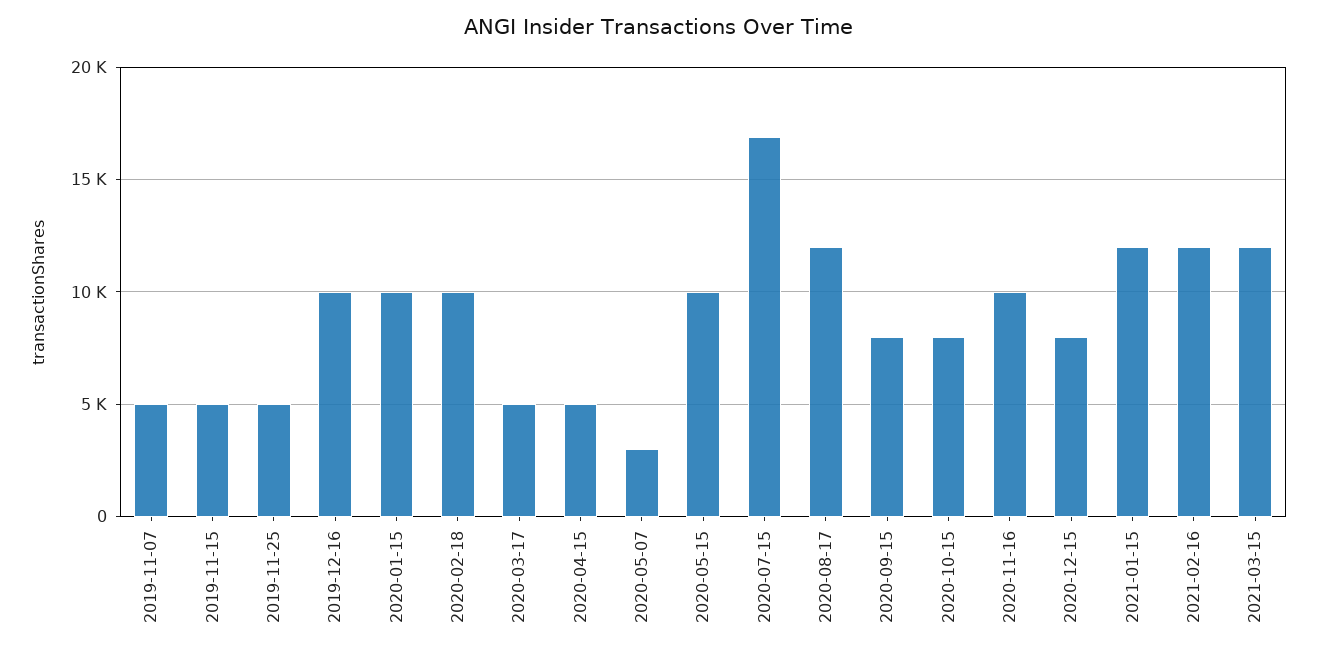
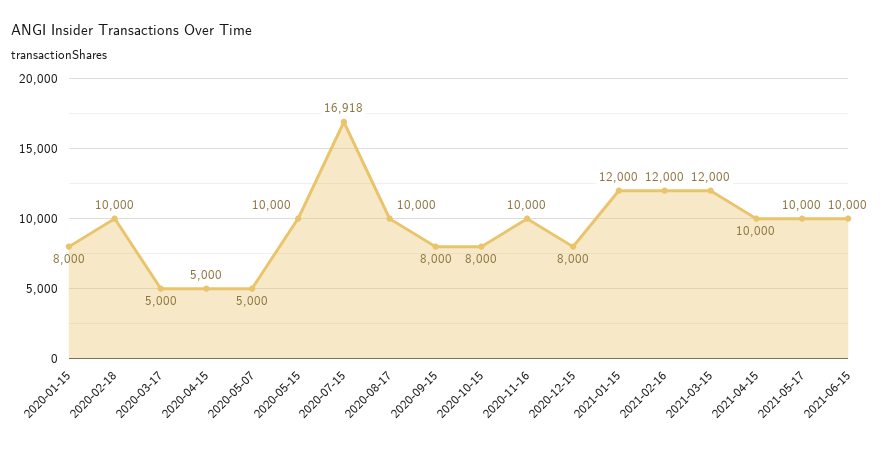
2019-11-07: 5000 -> none
2019-11-15: 5000 -> none
2019-11-25: 5000 -> none
2019-12-16: 10000 -> none
2020-01-15: 10000 -> 8000
2020-05-07: 3000 -> 5000
2020-08-17: 12000 -> 10000
2021-04-15: none -> 10000
2021-05-17: none -> 10000
2021-06-15: none -> 10000

